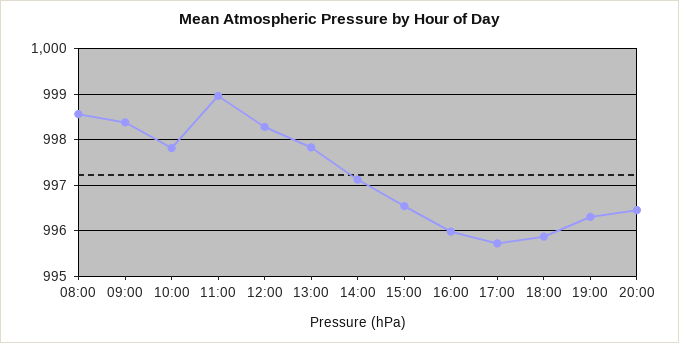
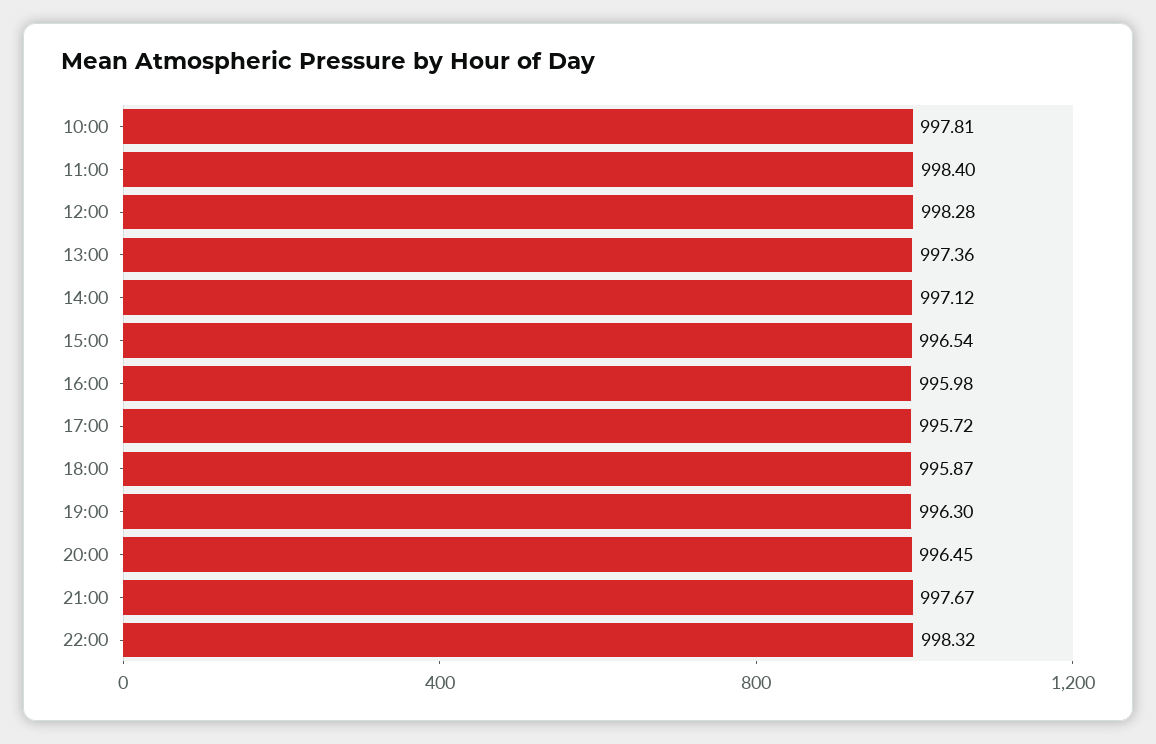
08:00: 998.6 -> none
09:00: 998.4 -> none
11:00: 999 -> 998.4
13:00: 997.8 -> 997.36
21:00: none -> 997.67
22:00: none -> 998.32

